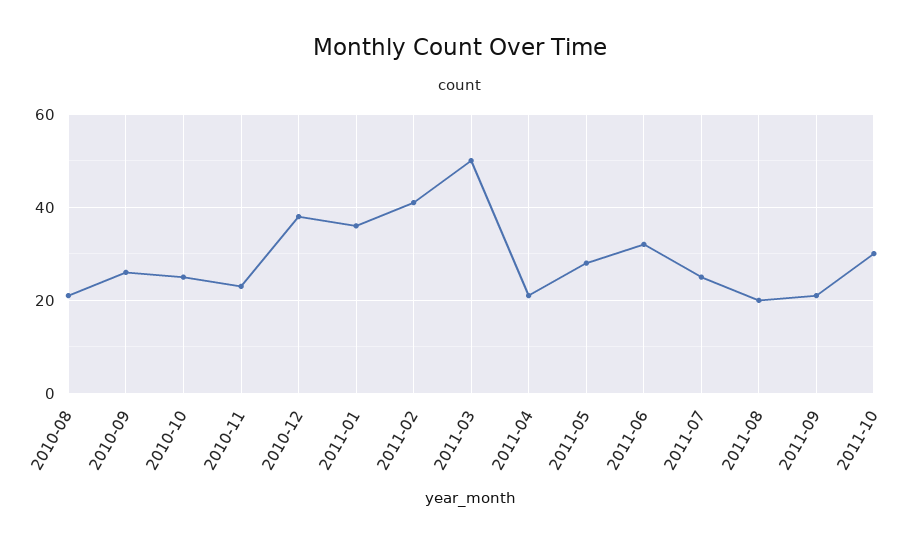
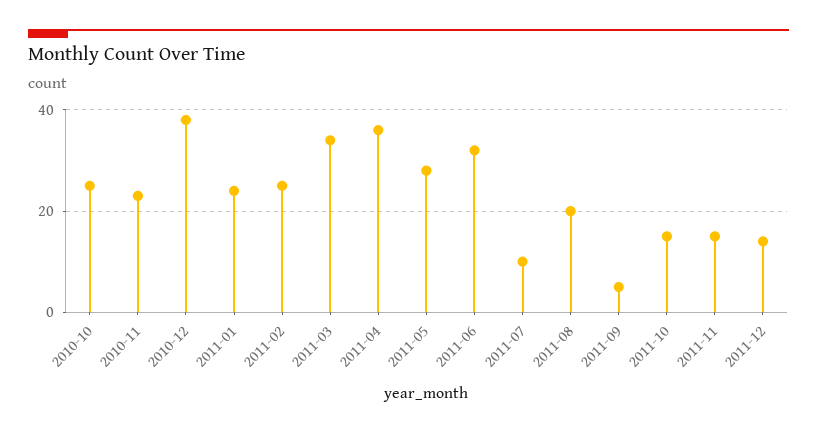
2010-08: 20 -> none
2010-09: 25 -> none
2011-01: 35 -> 25
2011-02: 40 -> 25
2011-03: 50 -> 35
2011-04: 20 -> 35
2011-07: 25 -> 10
2011-09: 20 -> 5
2011-10: 30 -> 15
2011-11: none -> 15
2011-12: none -> 15

